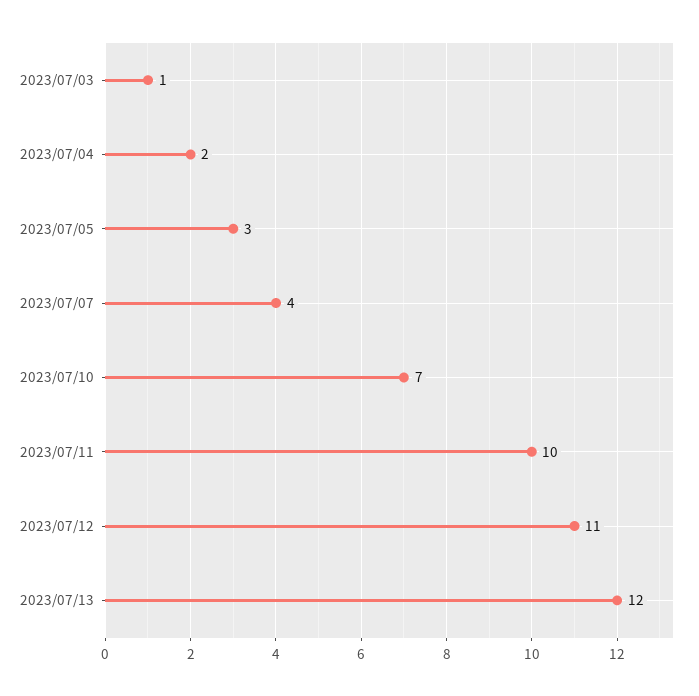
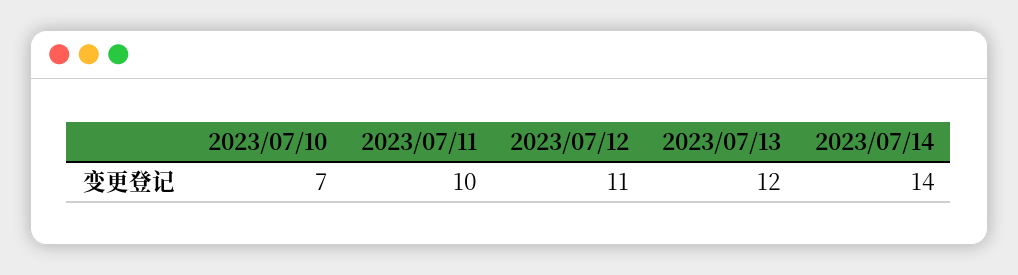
2023/07/03: 1 -> none
2023/07/04: 2 -> none
2023/07/05: 3 -> none
2023/07/07: 4 -> none
2023/07/14: none -> 14

